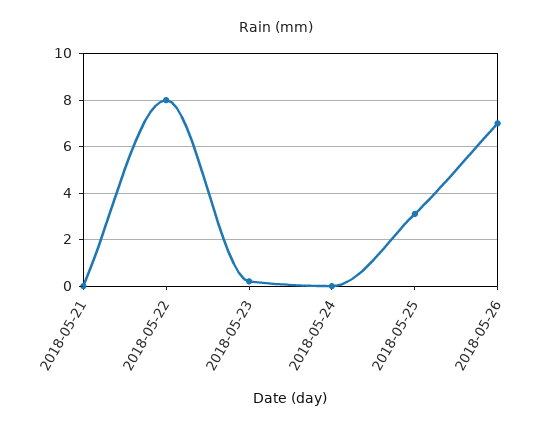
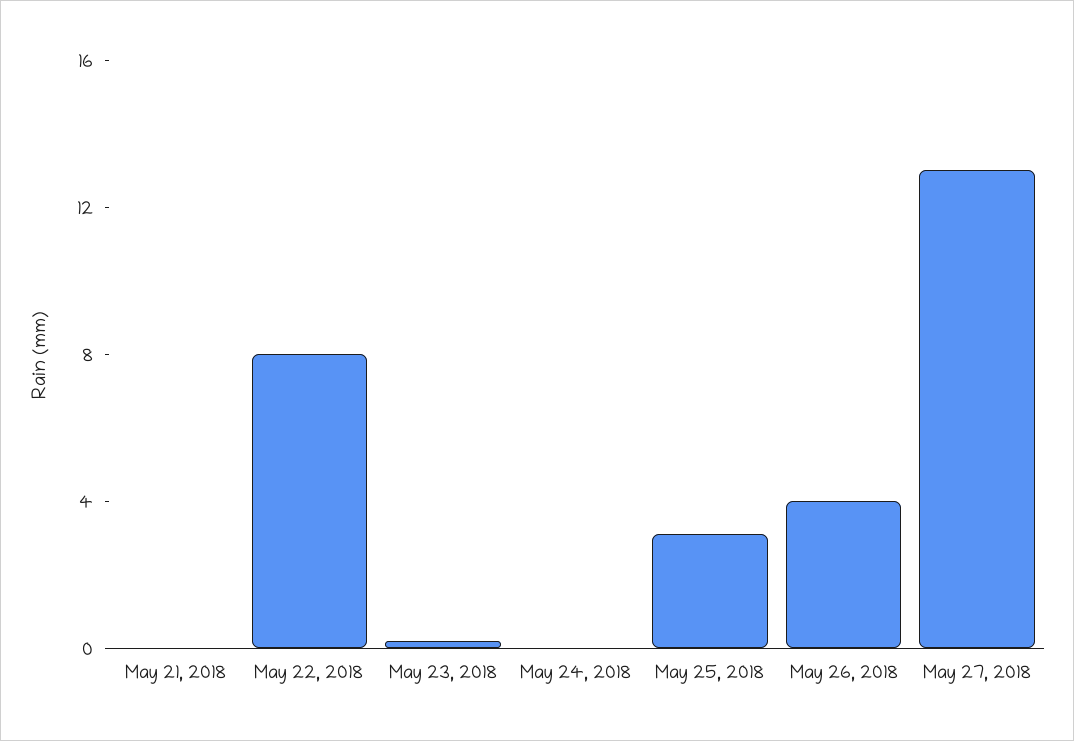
2018-05-26: 7 -> 4
May 27, 2018: none -> 13

